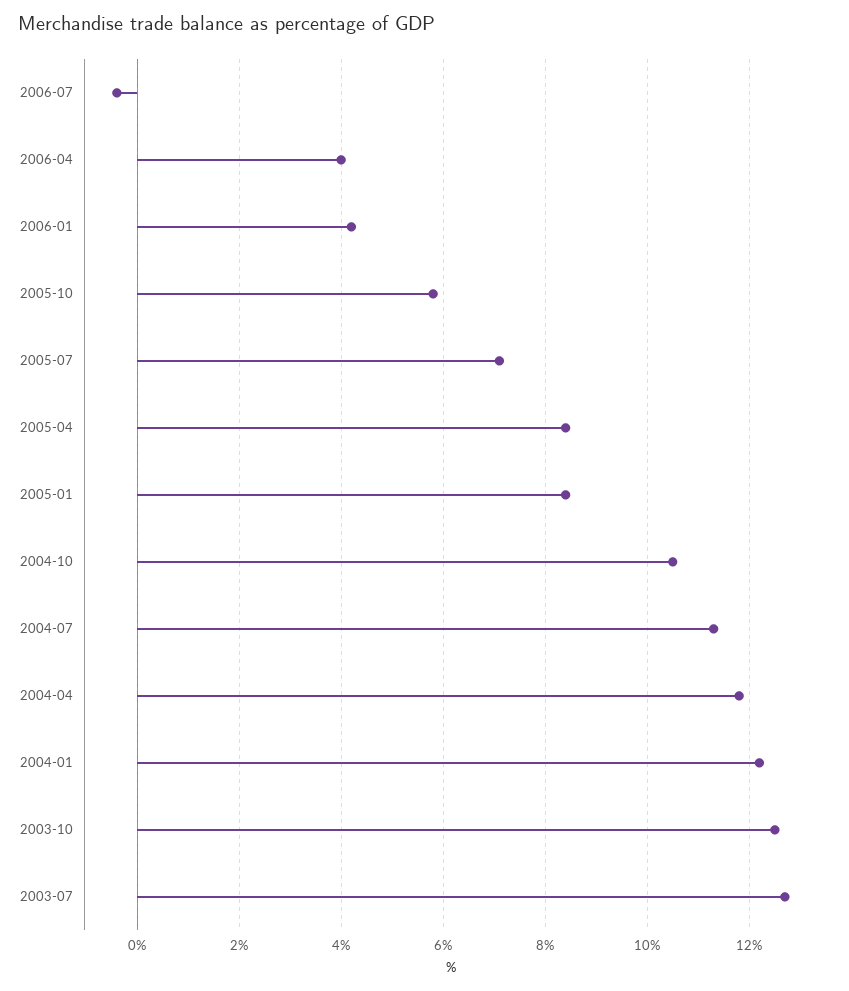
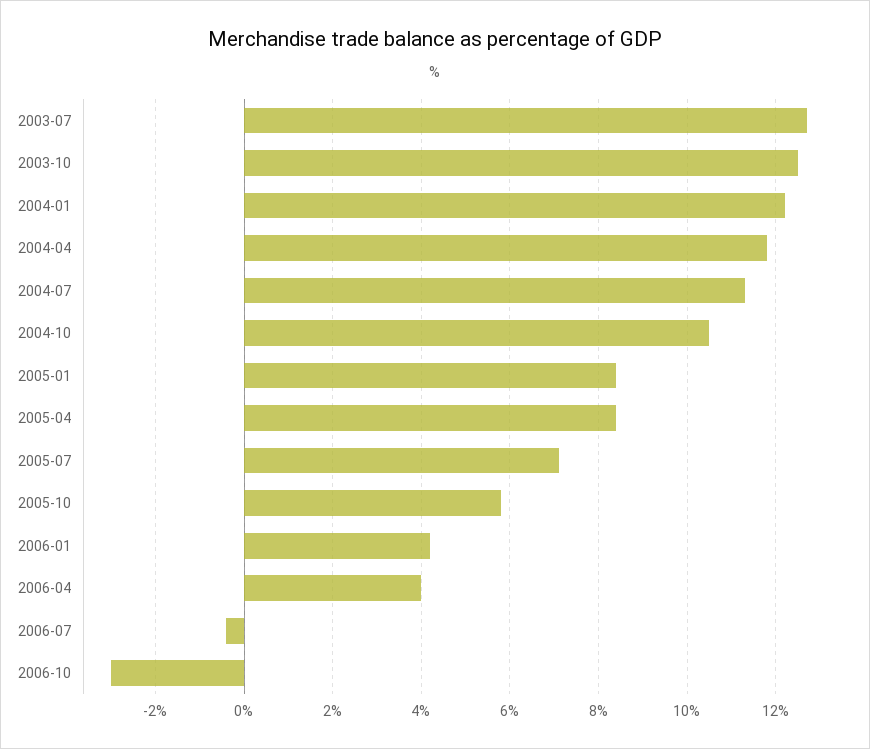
2006-10: none -> -3

